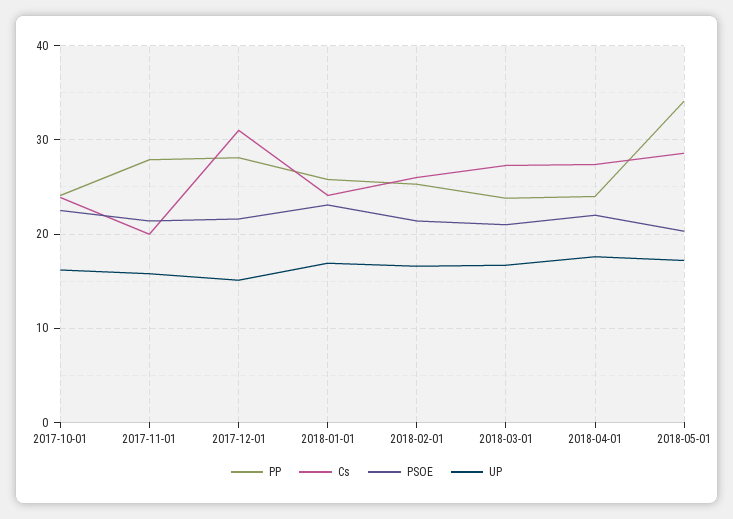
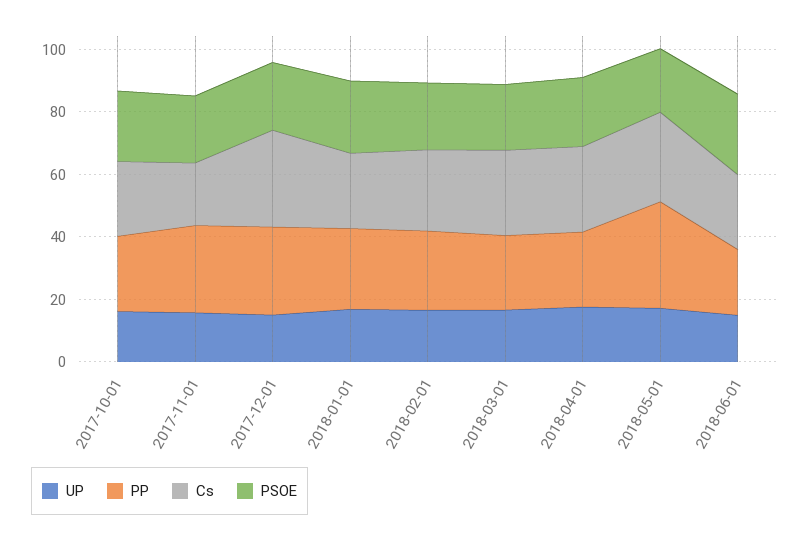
UP, 2018-06-01: none -> 15
PP, 2018-06-01: none -> 20
Cs, 2018-06-01: none -> 25
PSOE, 2018-06-01: none -> 25

